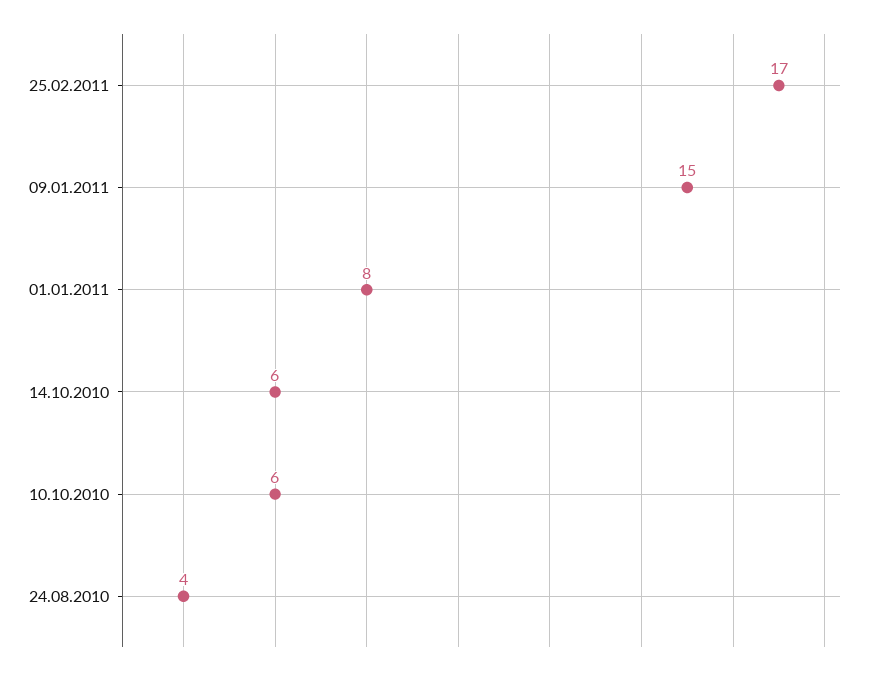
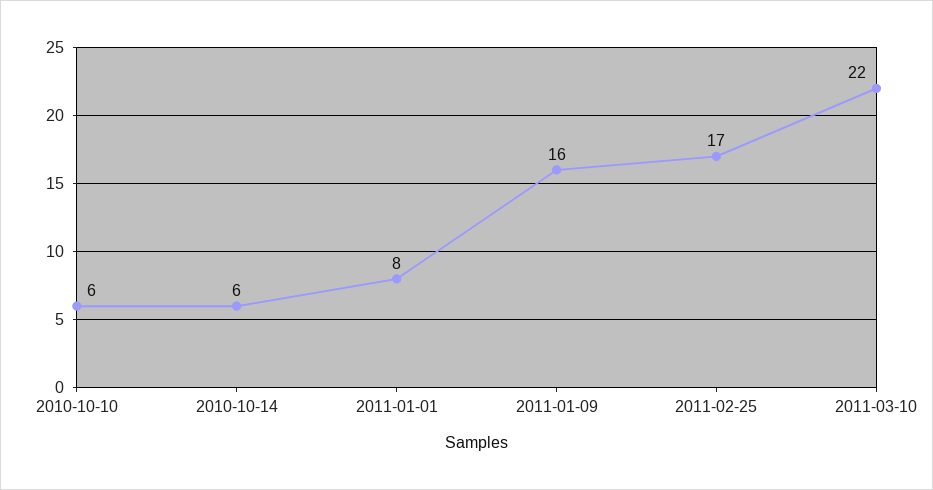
09.01.2011: 15 -> 16
24.08.2010: 4 -> none
2011-03-10: none -> 22

